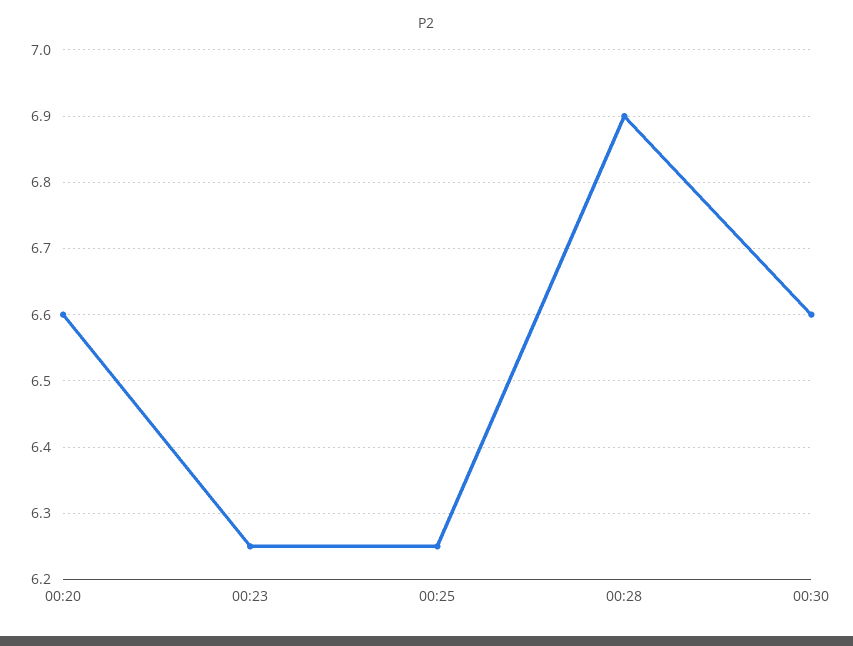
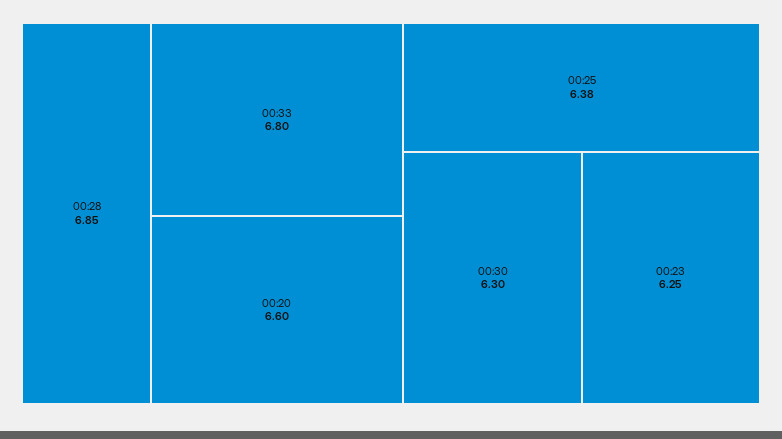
00:25: 6.25 -> 6.38
00:28: 6.9 -> 6.85
00:30: 6.6 -> 6.3
00:33: none -> 6.8

